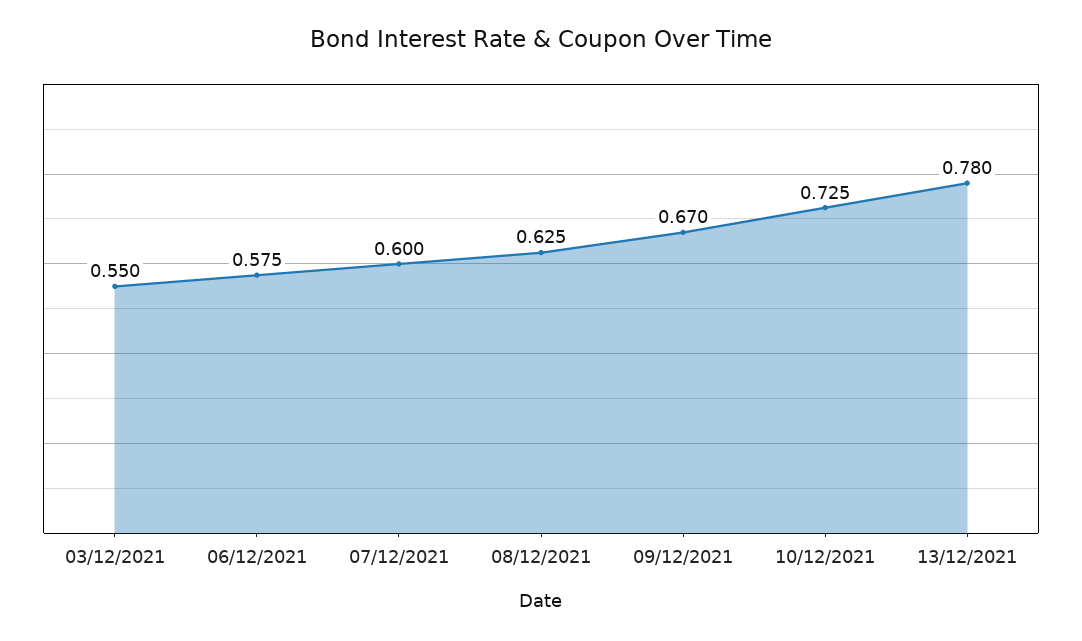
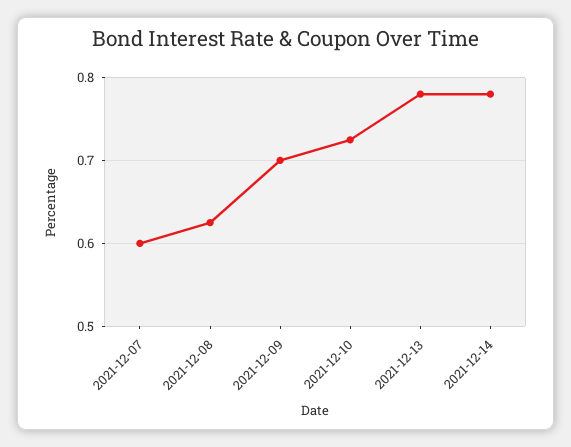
03/12/2021: 0.55 -> none
06/12/2021: 0.575 -> none
09/12/2021: 0.67 -> 0.7
2021-12-14: none -> 0.78

